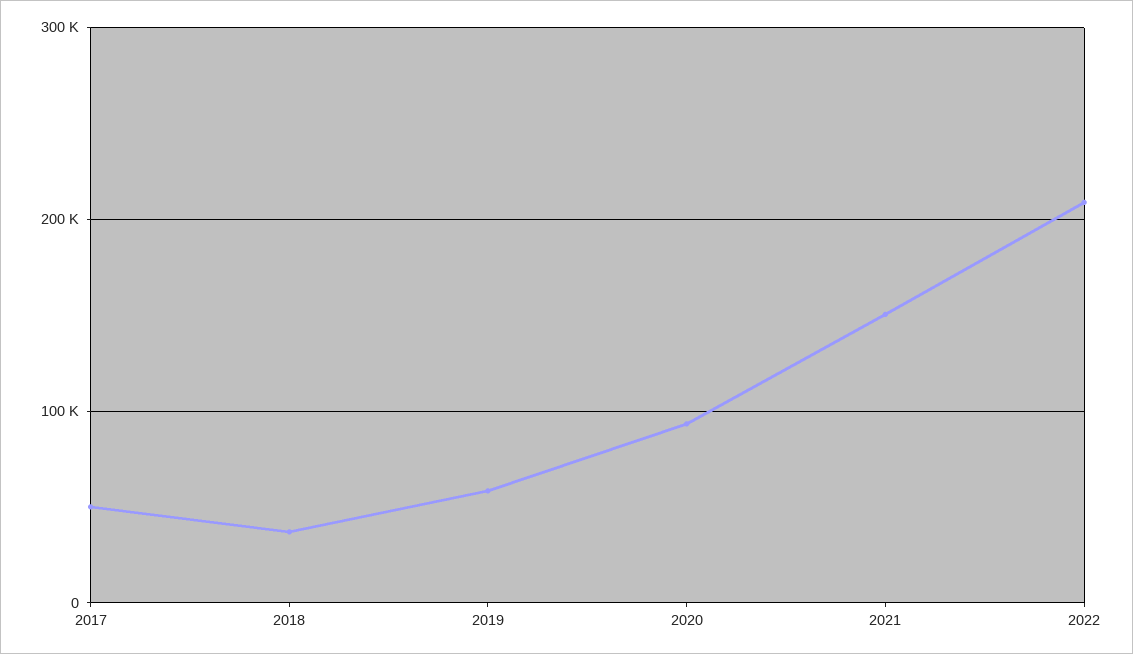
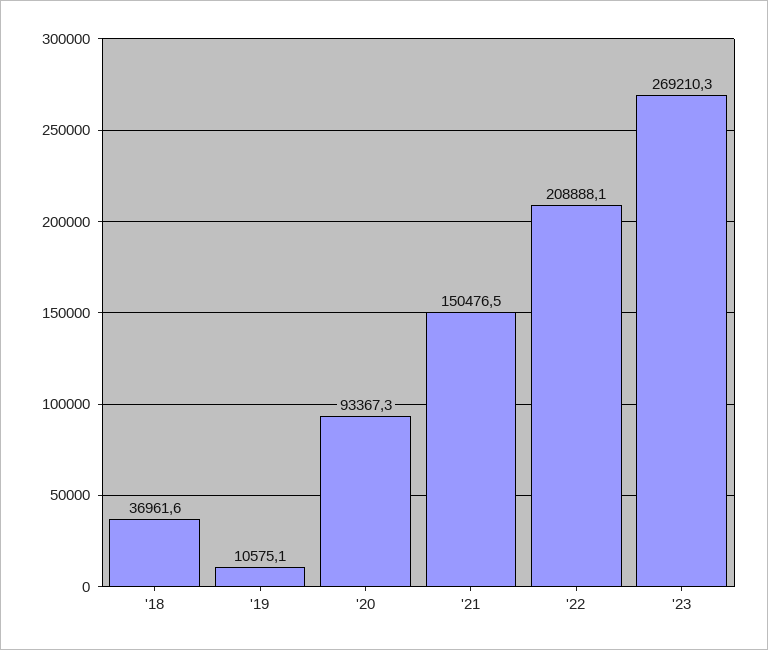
2017: 50000 -> none
2019: 60000 -> 10575.1
'23: none -> 269210.3

